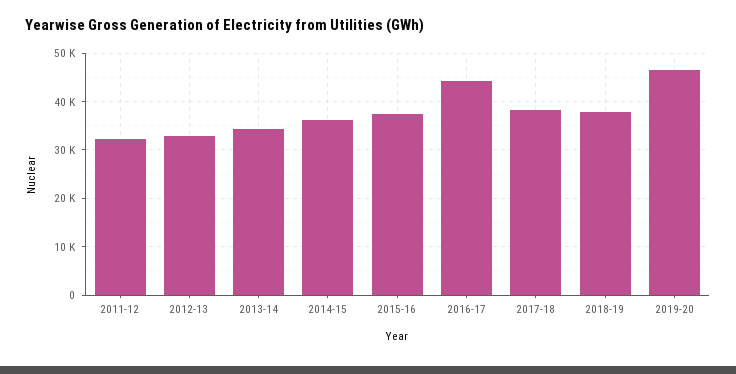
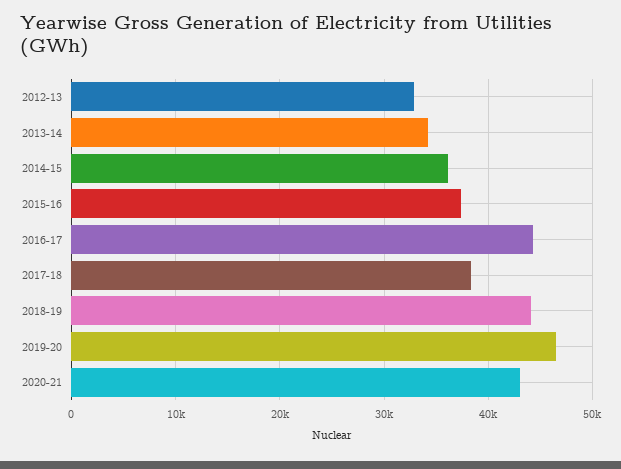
2011-12: 32000 -> none
2018-19: 38000 -> 44000
2020-21: none -> 43000

